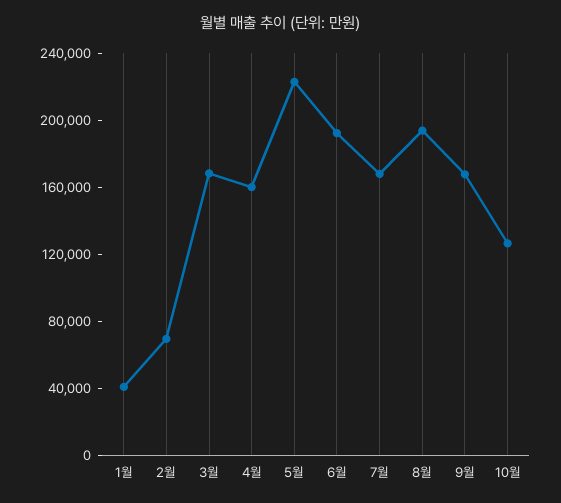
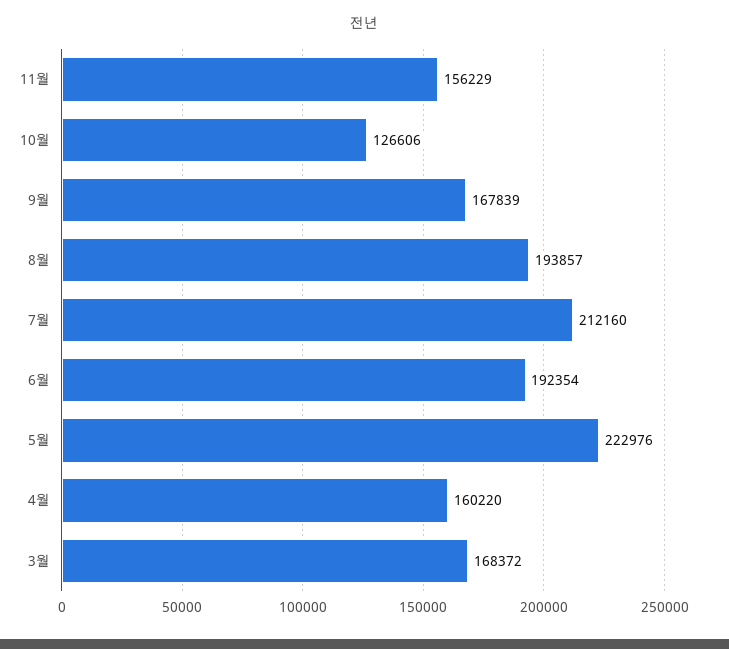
1월: 40000 -> none
2월: 70000 -> none
7월: 170000 -> 212160
11월: none -> 156229

